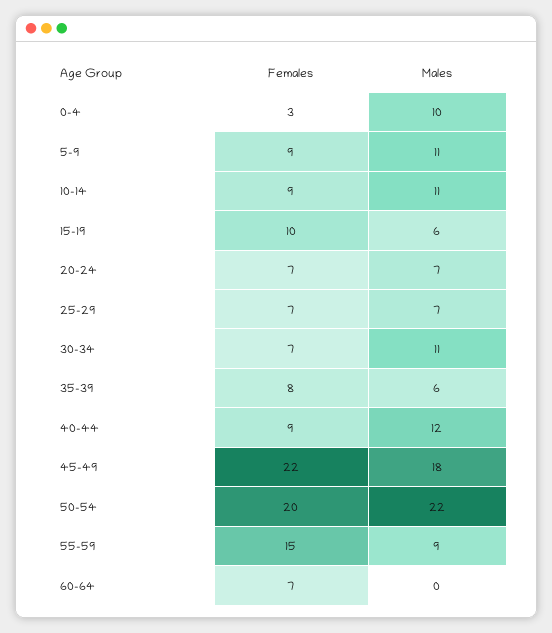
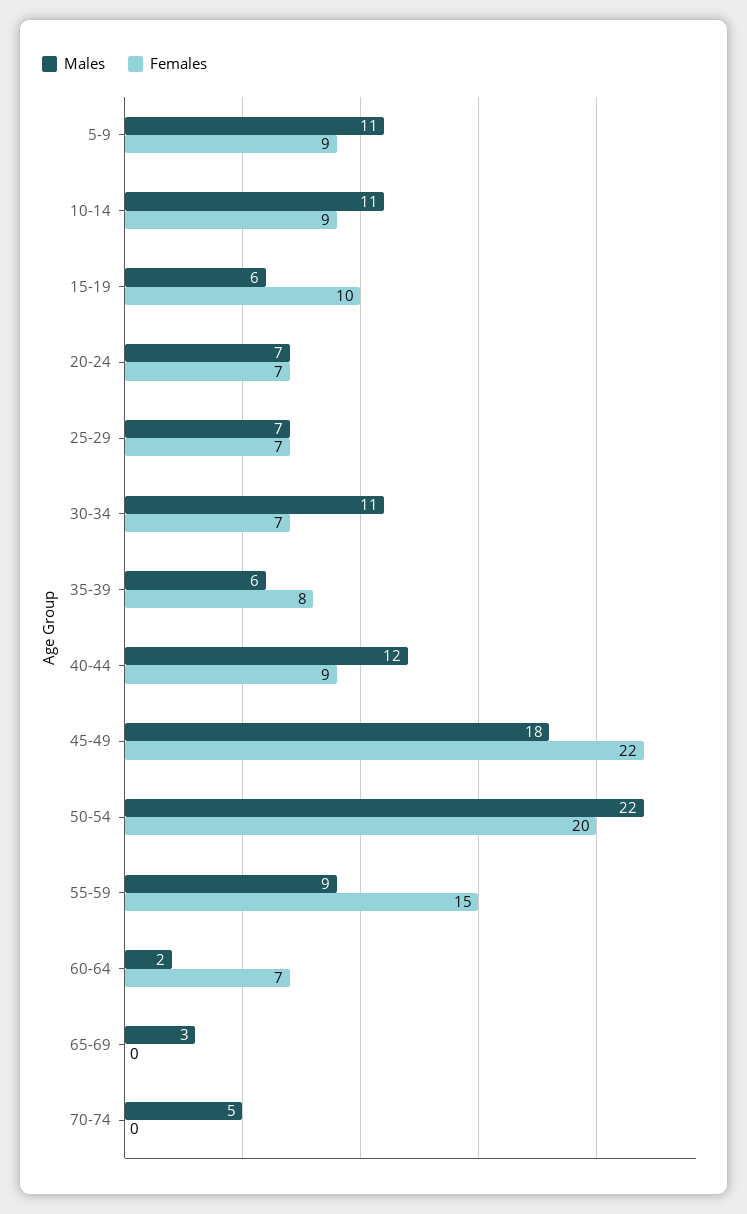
Females, 0-4: 3 -> none
Males, 0-4: 10 -> none
Males, 60-64: 0 -> 2
Males, 65-69: none -> 3
Females, 65-69: none -> 0
Males, 70-74: none -> 5
Females, 70-74: none -> 0

